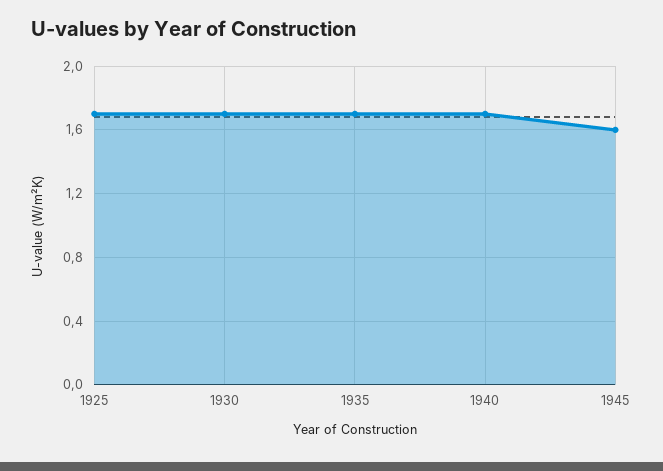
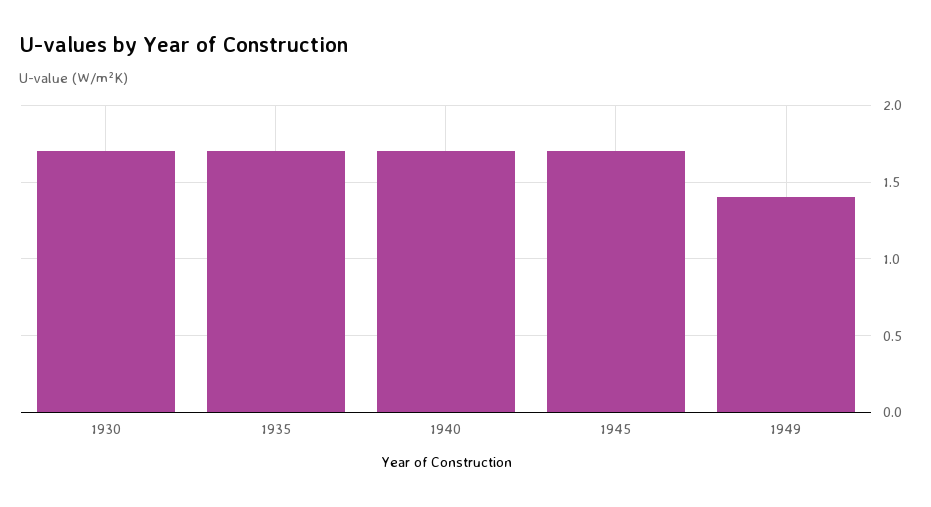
1925: 1.7 -> none
1945: 1.6 -> 1.7
1949: none -> 1.4

